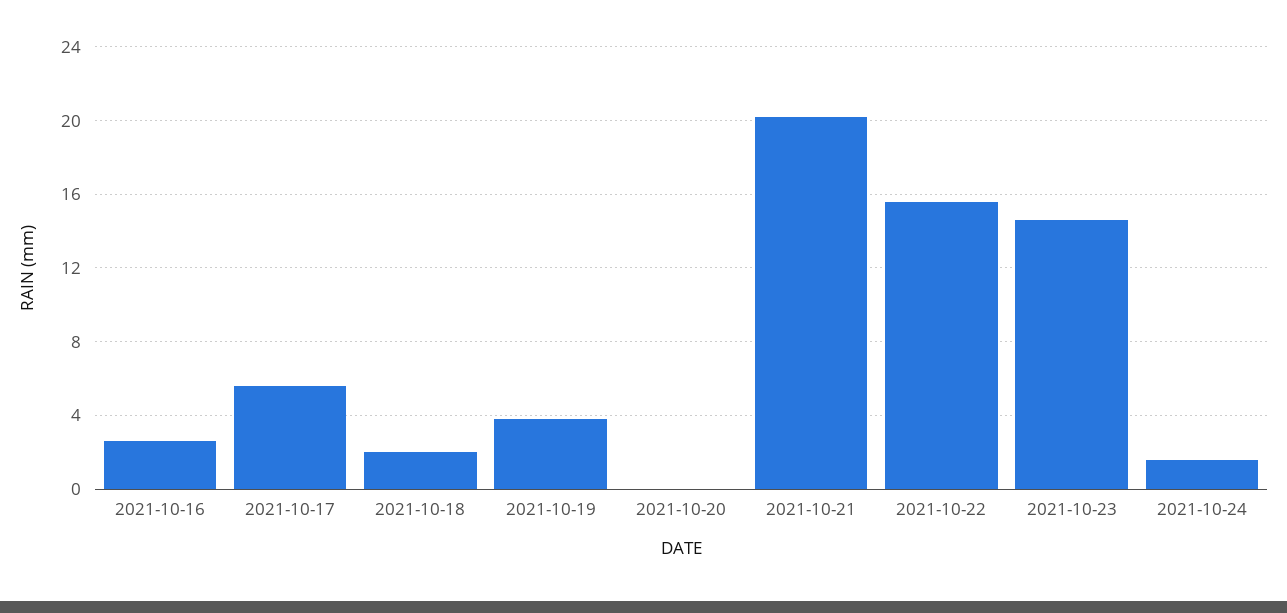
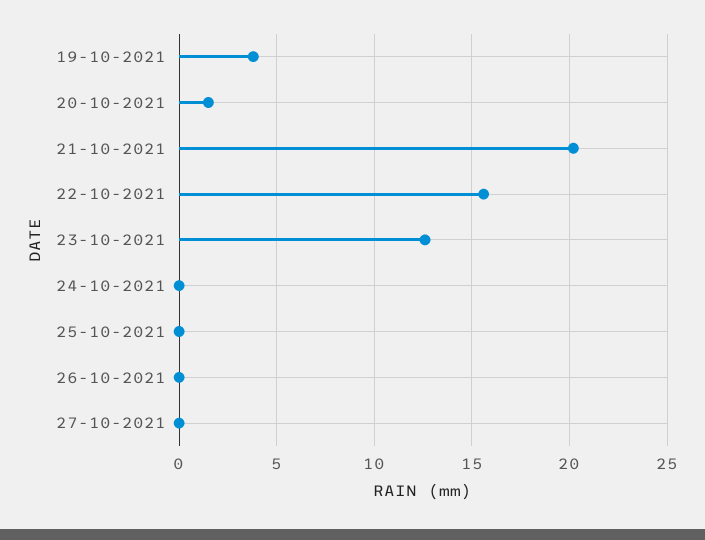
2021-10-16: 2.5 -> none
2021-10-17: 5.5 -> none
2021-10-18: 2 -> none
2021-10-20: 0 -> 1.5
2021-10-23: 14.5 -> 12.5
2021-10-24: 1.5 -> 0
25-10-2021: none -> 0
26-10-2021: none -> 0
27-10-2021: none -> 0

